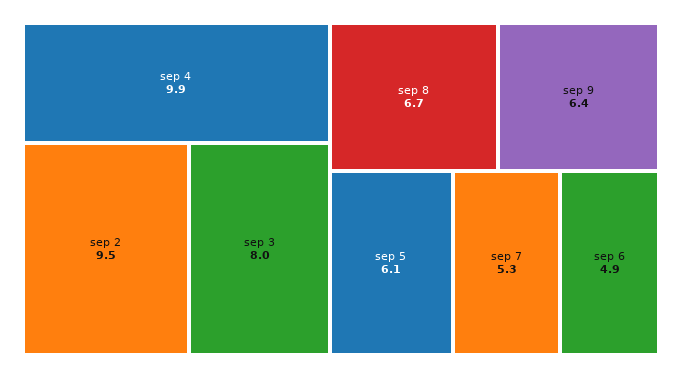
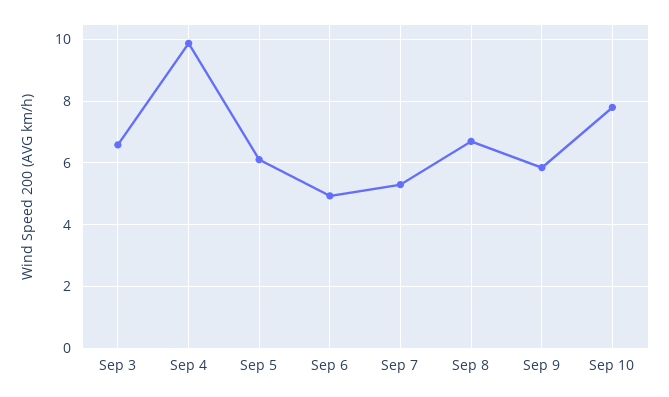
sep 2: 9.5 -> none
sep 3: 8 -> 6.6
sep 9: 6.4 -> 5.8
Sep 10: none -> 7.8

